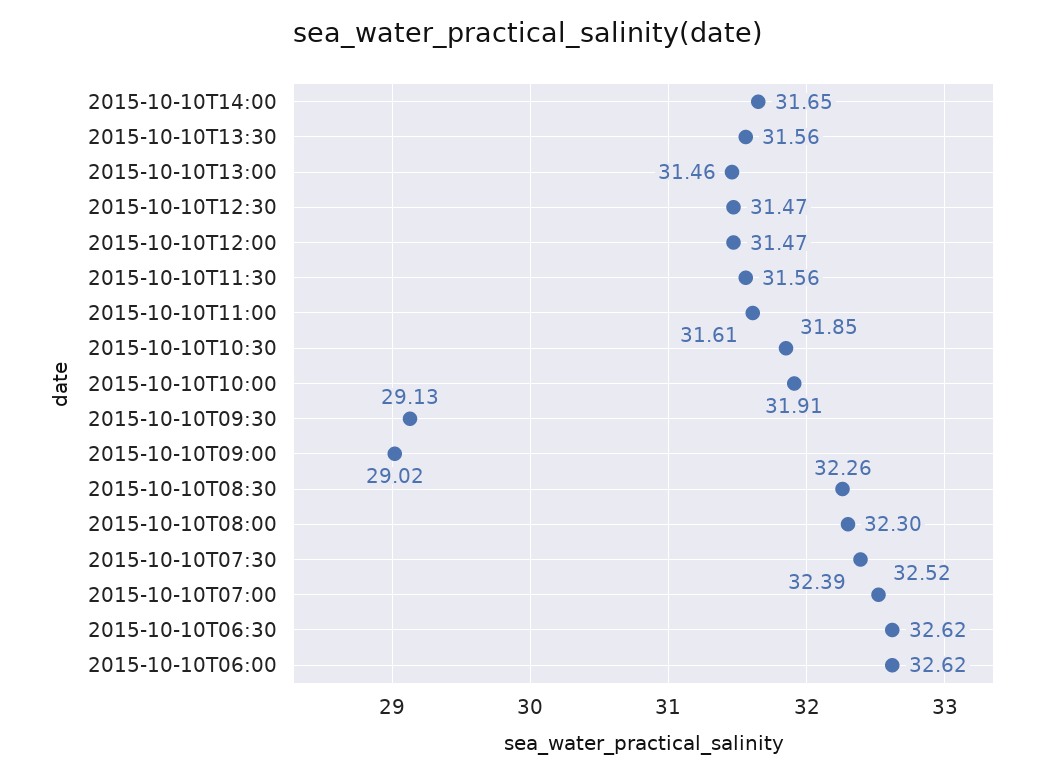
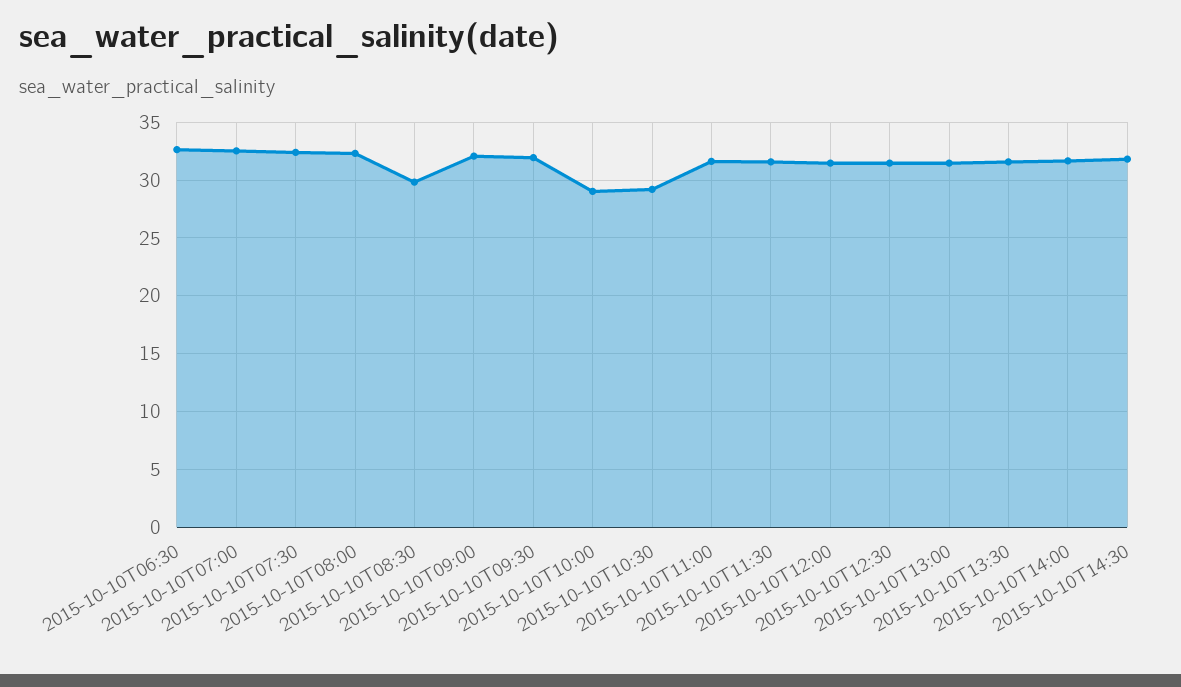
2015-10-10T10:30: 31.85 -> 29
2015-10-10T10:00: 31.91 -> 29
2015-10-10T09:30: 29.13 -> 32
2015-10-10T09:00: 29.02 -> 32
2015-10-10T08:30: 32.26 -> 30
2015-10-10T06:00: 32.62 -> none
2015-10-10T14:30: none -> 32

